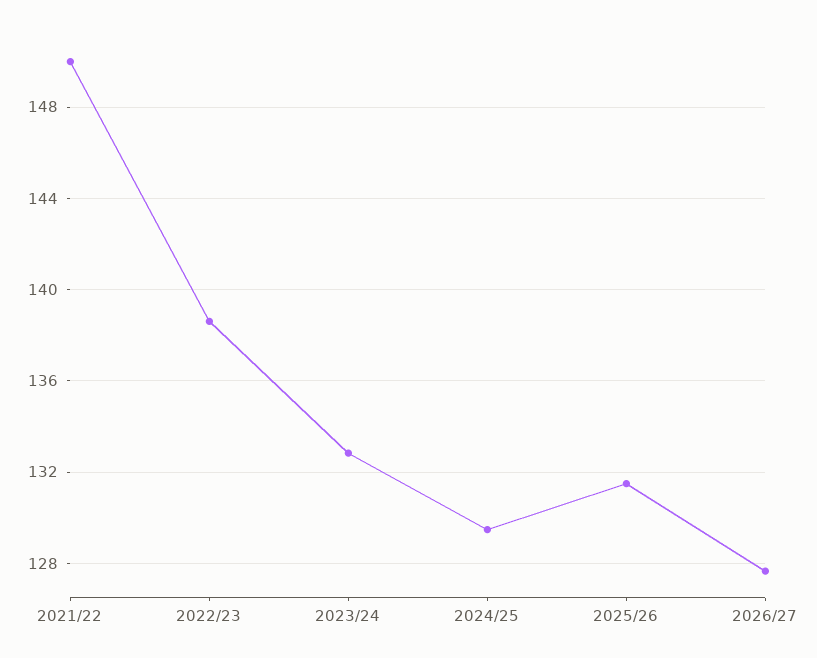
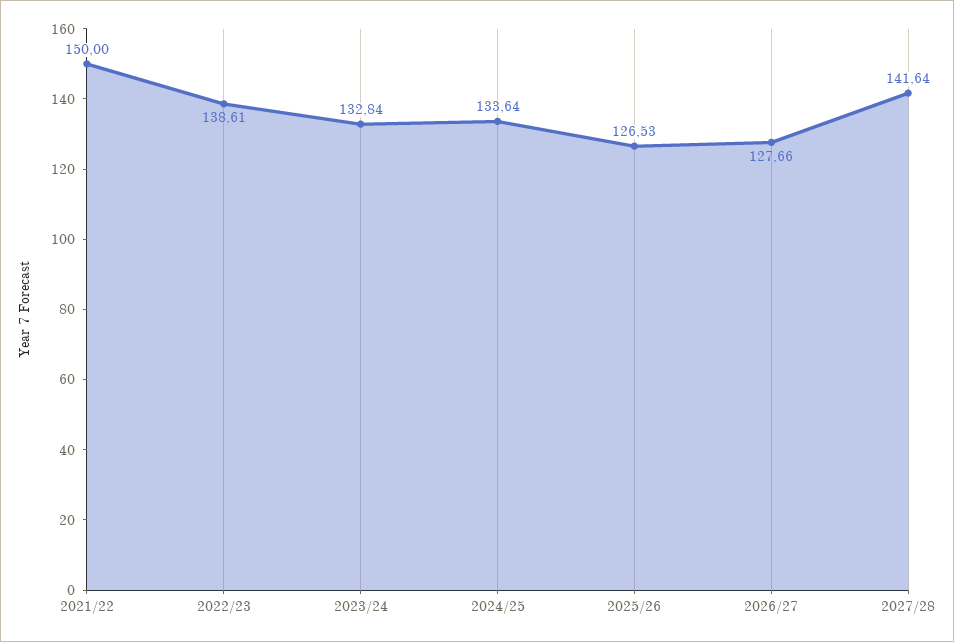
2024/25: 129.5 -> 133.64
2025/26: 131.5 -> 126.53
2027/28: none -> 141.64

